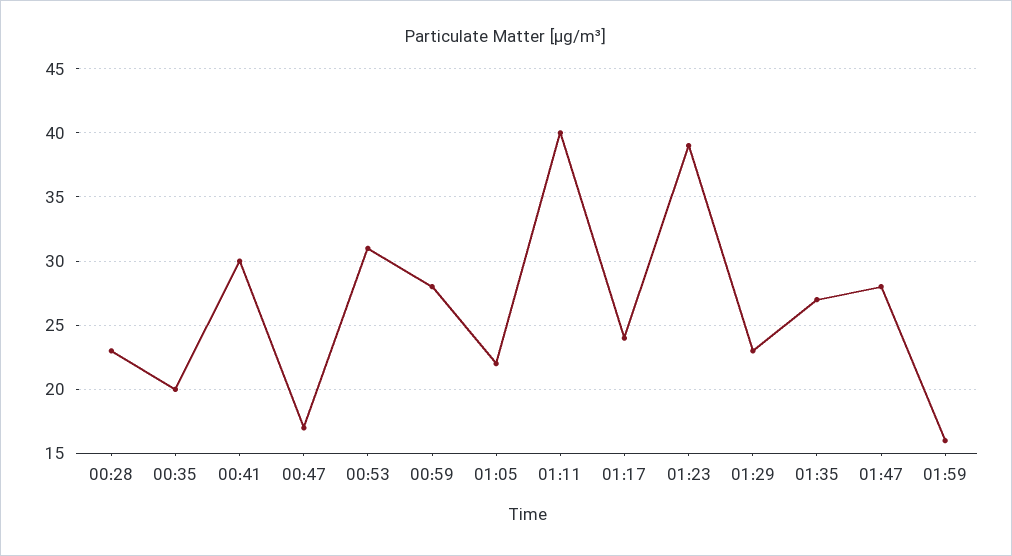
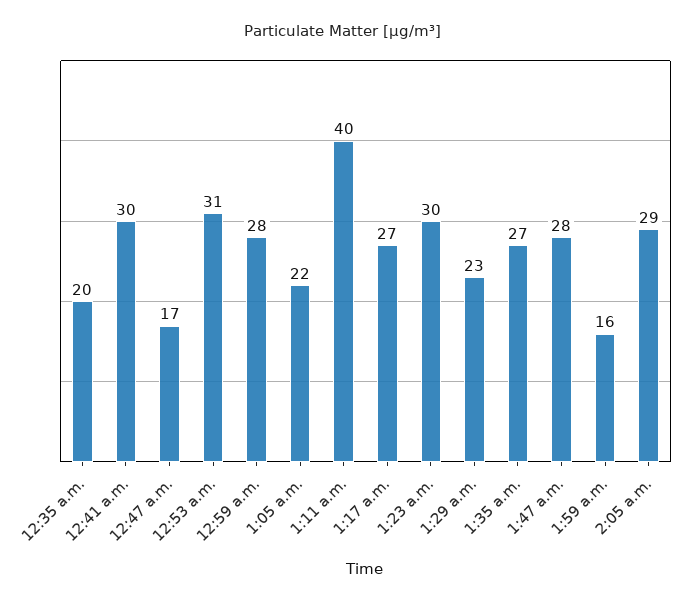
00:28: 23 -> none
01:17: 24 -> 27
01:23: 39 -> 30
2:05 a.m.: none -> 29

